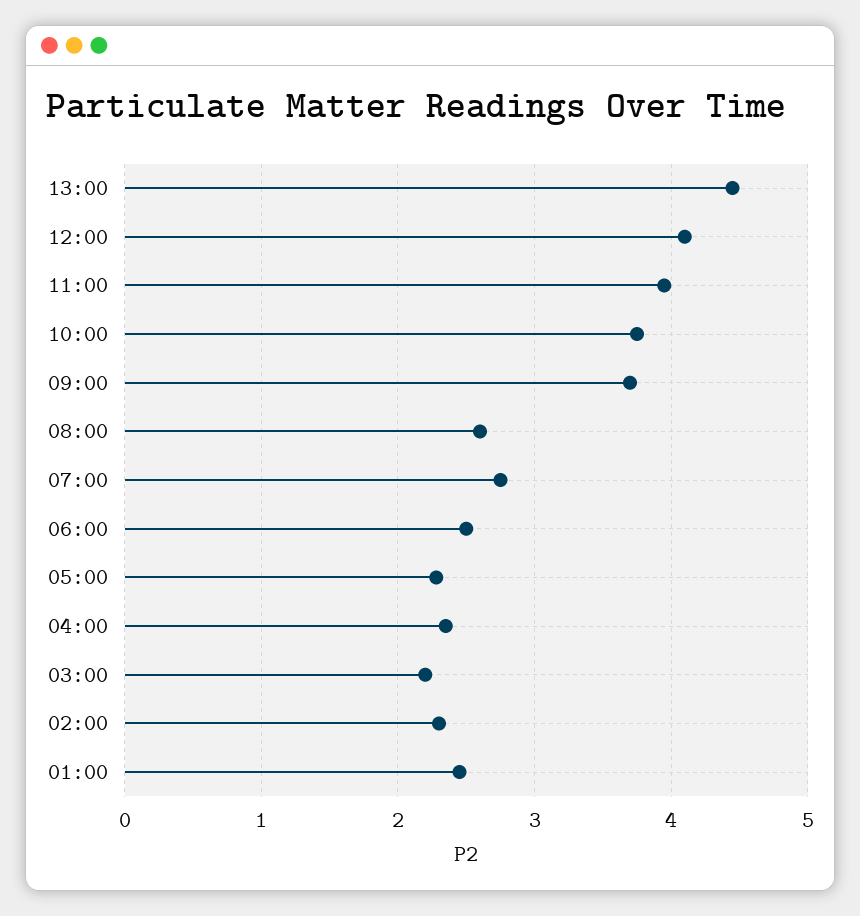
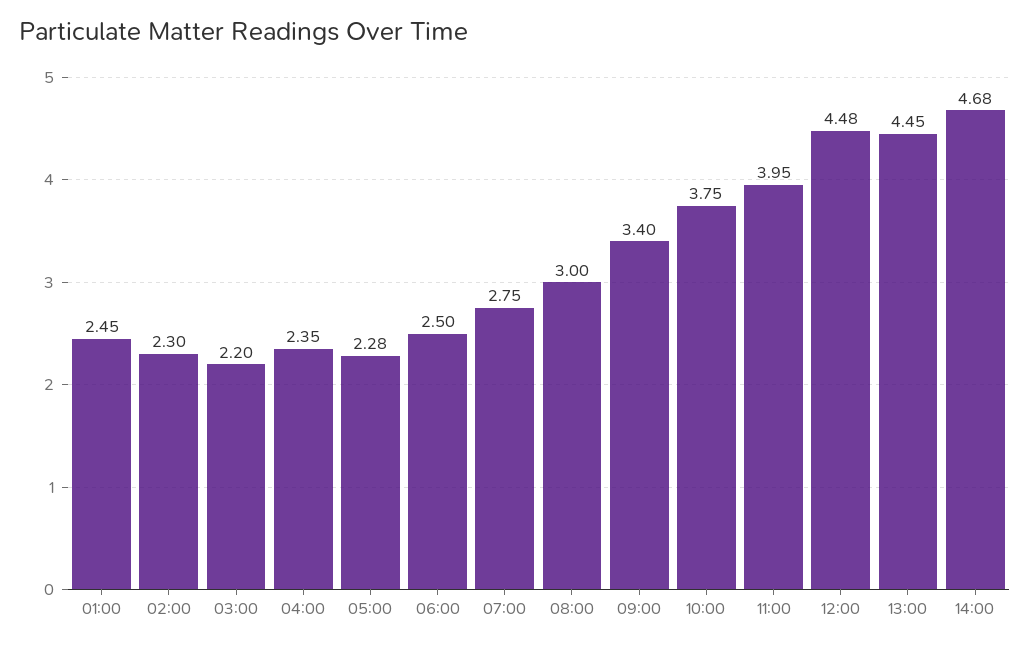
12:00: 4.1 -> 4.48
09:00: 3.7 -> 3.4
08:00: 2.6 -> 3
14:00: none -> 4.68

